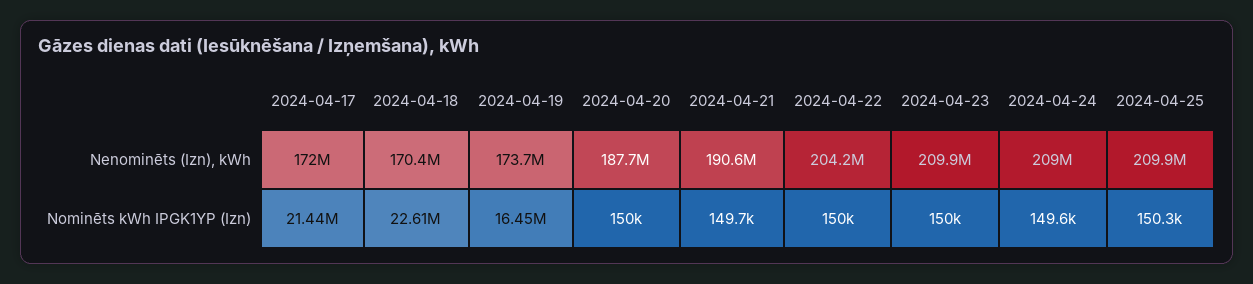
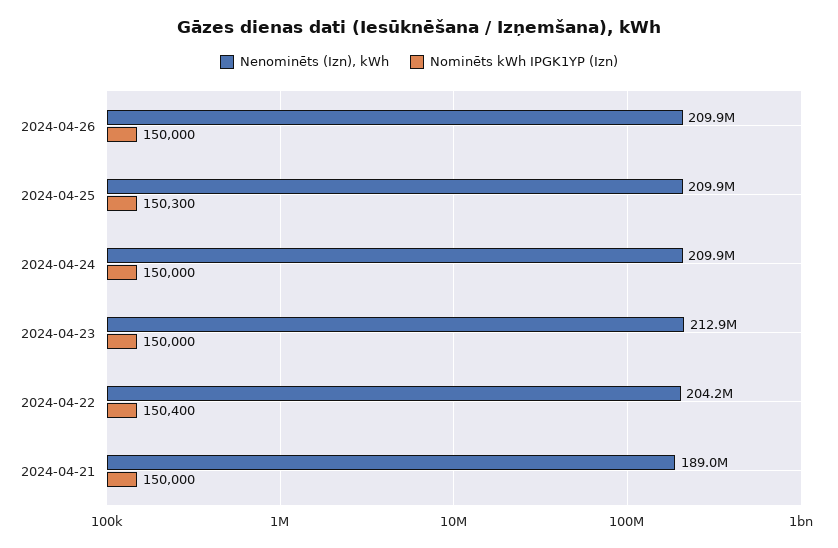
Nenominēts (Izn), kWh, 2024-04-17: 172000000 -> none
Nenominēts (Izn), kWh, 2024-04-18: 170400000 -> none
Nenominēts (Izn), kWh, 2024-04-19: 173700000 -> none
Nenominēts (Izn), kWh, 2024-04-20: 187700000 -> none
Nenominēts (Izn), kWh, 2024-04-21: 190600000 -> 189000000
Nenominēts (Izn), kWh, 2024-04-23: 209900000 -> 212900000
Nenominēts (Izn), kWh, 2024-04-24: 209000000 -> 209900000
Nominēts kWh IPGK1YP (Izn), 2024-04-17: 21440000 -> none
Nominēts kWh IPGK1YP (Izn), 2024-04-18: 22610000 -> none
Nominēts kWh IPGK1YP (Izn), 2024-04-19: 16450000 -> none
Nominēts kWh IPGK1YP (Izn), 2024-04-20: 150000 -> none
Nominēts kWh IPGK1YP (Izn), 2024-04-21: 149700 -> 150000
Nominēts kWh IPGK1YP (Izn), 2024-04-22: 150000 -> 150400
Nominēts kWh IPGK1YP (Izn), 2024-04-24: 149600 -> 150000
Nenominēts (Izn), kWh, 2024-04-26: none -> 209900000
Nominēts kWh IPGK1YP (Izn), 2024-04-26: none -> 150000

